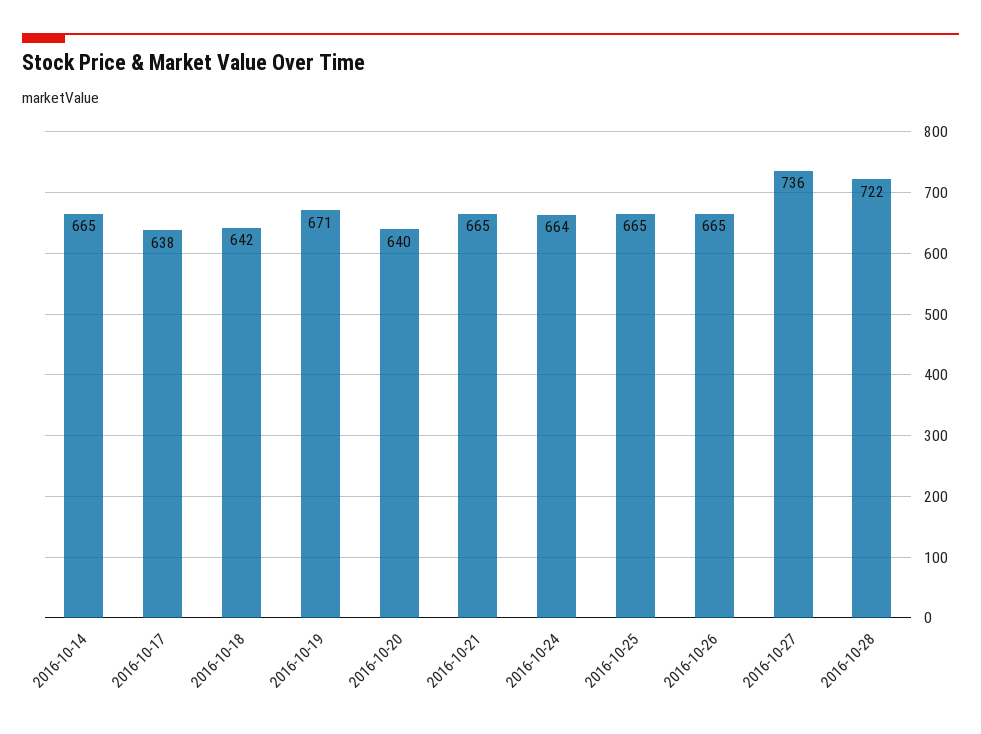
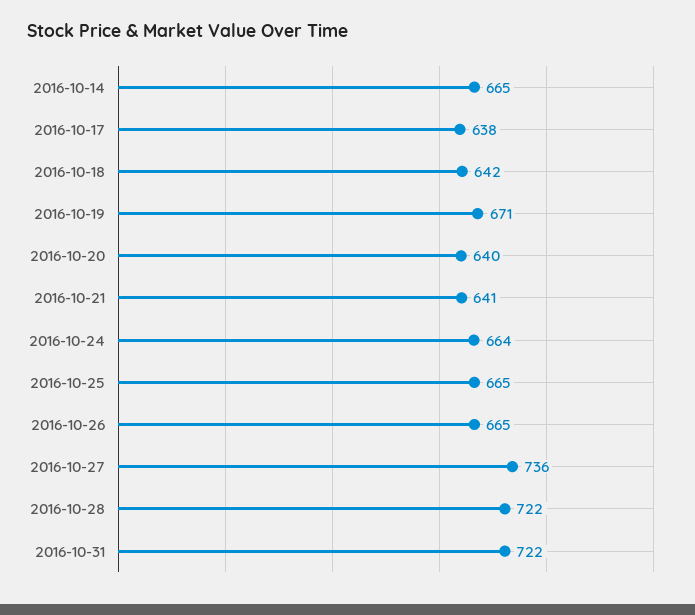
2016-10-21: 665 -> 641
2016-10-31: none -> 722

